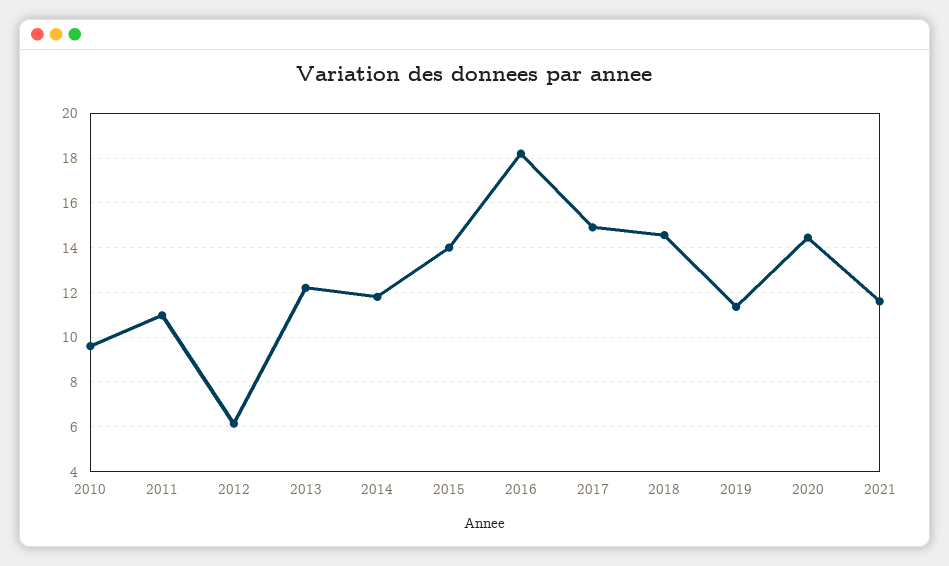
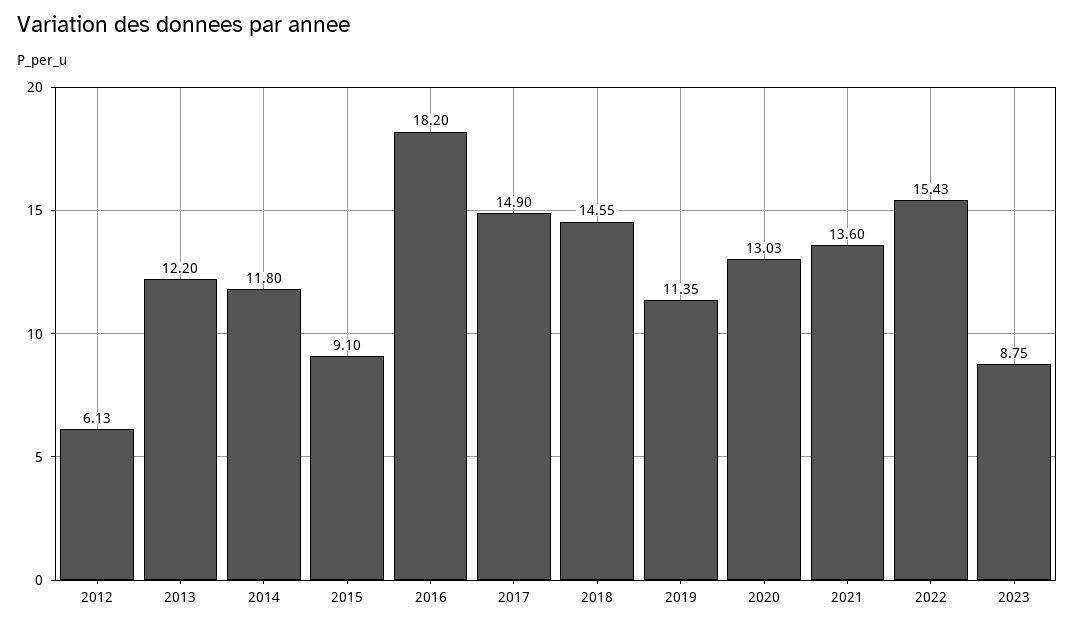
2010: 9.5 -> none
2011: 11 -> none
2015: 14 -> 9.1
2020: 14.5 -> 13.03
2021: 11.5 -> 13.6
2022: none -> 15.43
2023: none -> 8.75

